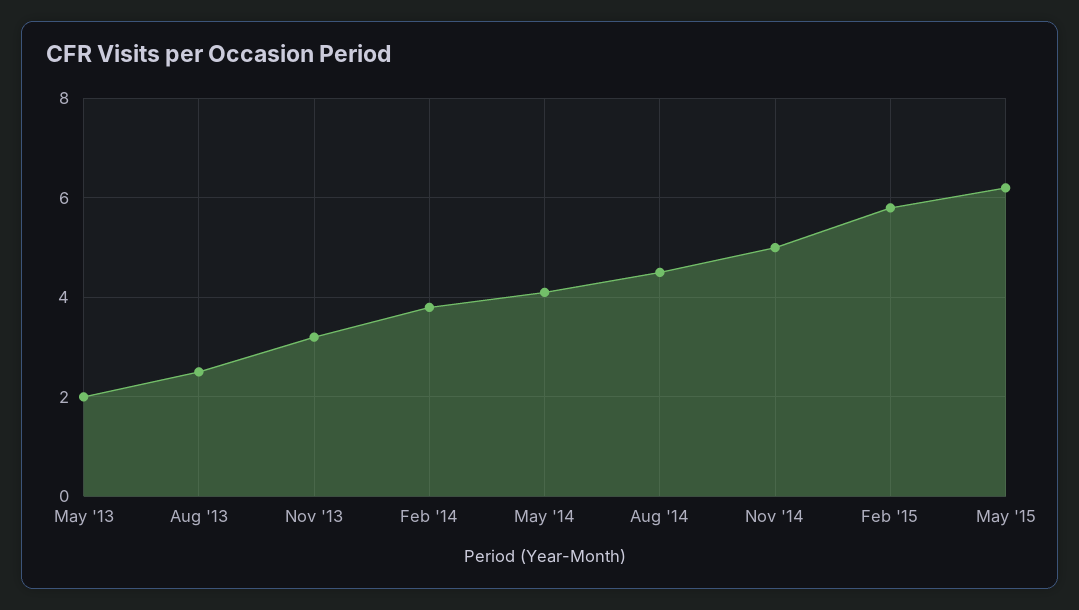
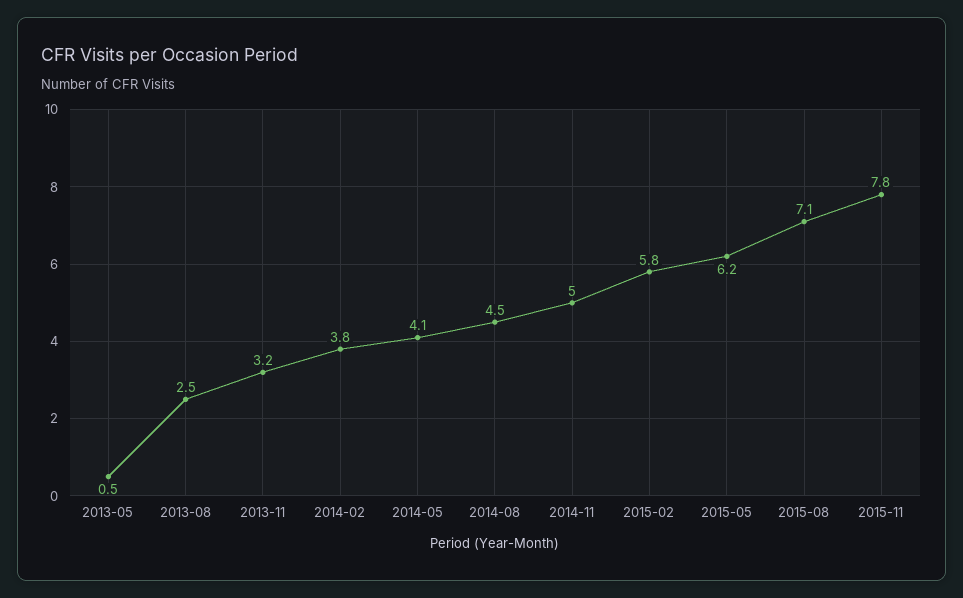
May '13: 2 -> 0.5
2015-08: none -> 7.1
2015-11: none -> 7.8

